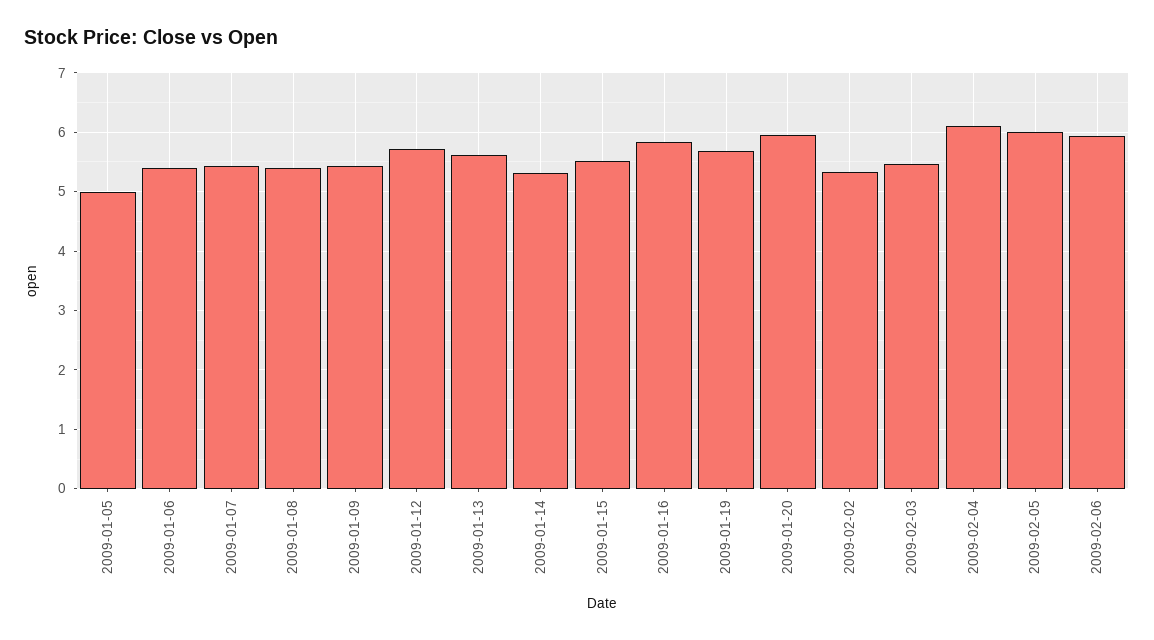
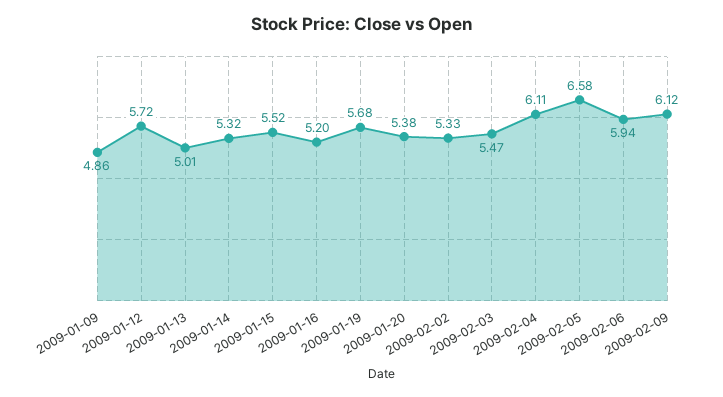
2009-01-05: 5 -> none
2009-01-06: 5.4 -> none
2009-01-07: 5.4 -> none
2009-01-08: 5.4 -> none
2009-01-09: 5.4 -> 4.86
2009-01-13: 5.6 -> 5.01
2009-01-16: 5.8 -> 5.2
2009-01-20: 6 -> 5.38
2009-02-05: 6 -> 6.58
2009-02-09: none -> 6.12

